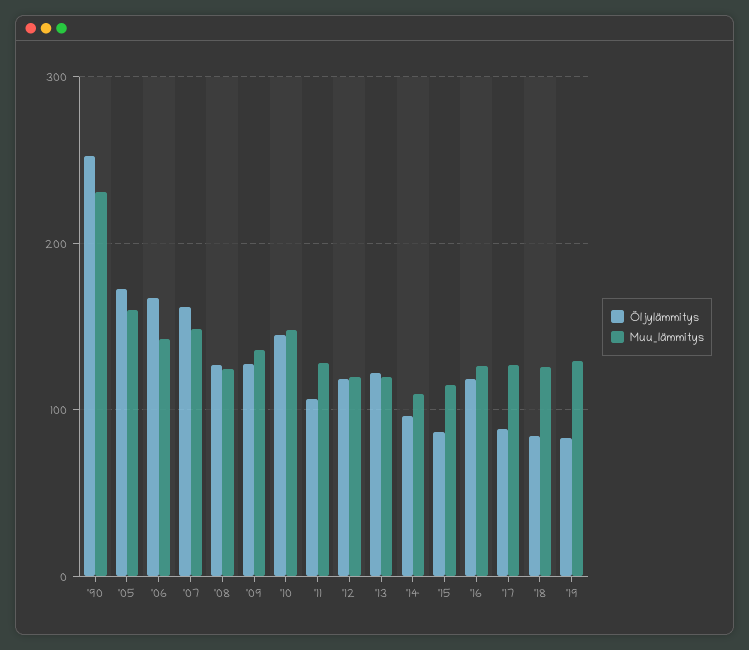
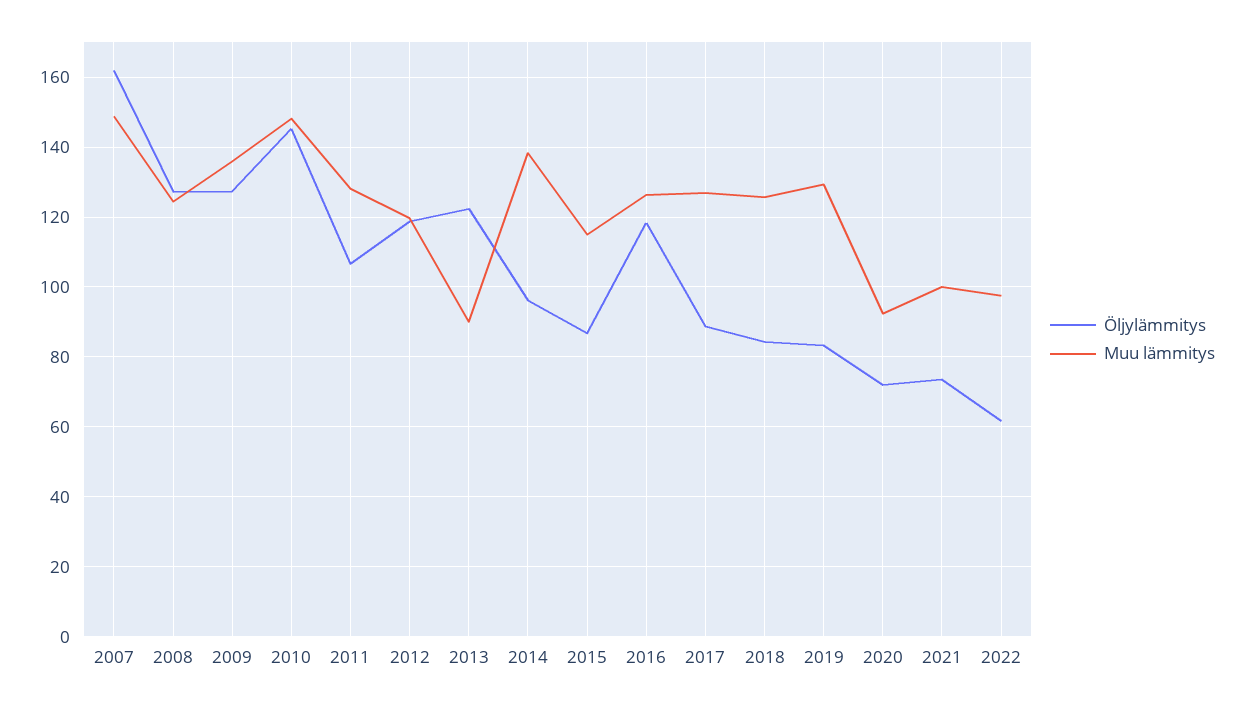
Öljylämmitys, '90: 250 -> none
Muu_lämmitys, '90: 230 -> none
Öljylämmitys, '05: 170 -> none
Muu_lämmitys, '05: 160 -> none
Öljylämmitys, '06: 170 -> none
Muu_lämmitys, '06: 140 -> none
Muu_lämmitys, '13: 120 -> 90
Muu_lämmitys, '14: 110 -> 138
Öljylämmitys, 2020: none -> 72
Muu_lämmitys, 2020: none -> 92
Öljylämmitys, 2021: none -> 74
Muu_lämmitys, 2021: none -> 100
Öljylämmitys, 2022: none -> 62
Muu_lämmitys, 2022: none -> 98

